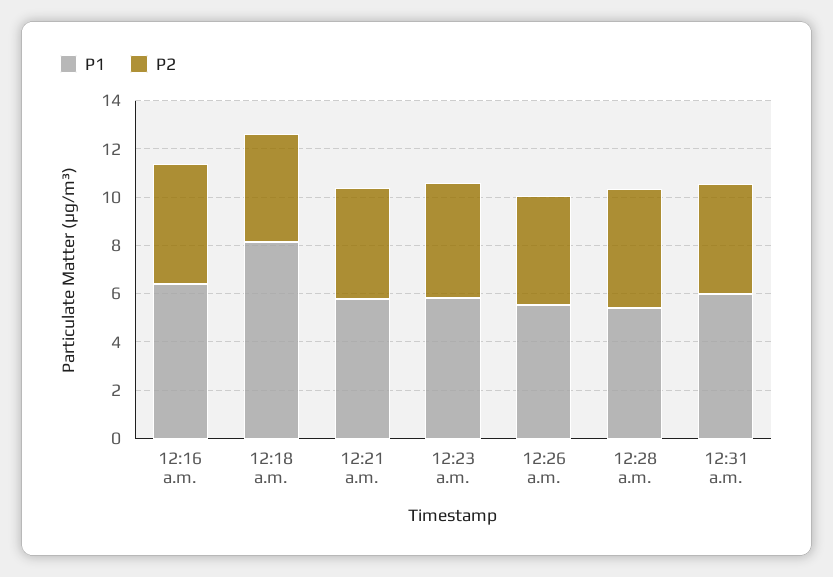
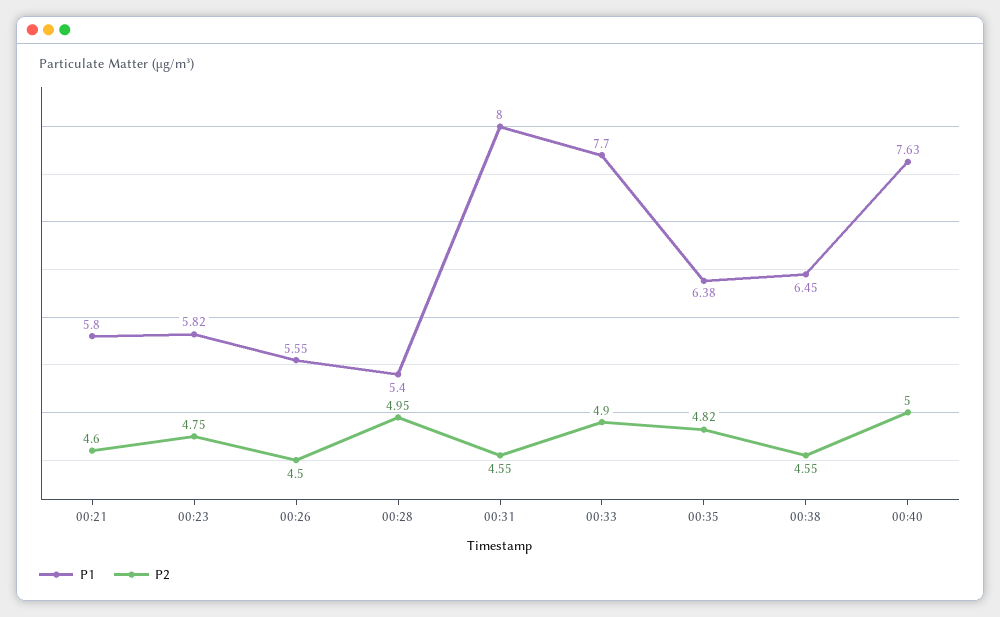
P1, 12:16 a.m.: 6.5 -> none
P2, 12:16 a.m.: 5 -> none
P1, 12:18 a.m.: 8 -> none
P2, 12:18 a.m.: 4.5 -> none
P1, 12:31 a.m.: 6 -> 8
P1, 00:33: none -> 7.7
P2, 00:33: none -> 4.9
P1, 00:35: none -> 6.38
P2, 00:35: none -> 4.82
P1, 00:38: none -> 6.45
P2, 00:38: none -> 4.55
P1, 00:40: none -> 7.63
P2, 00:40: none -> 5

